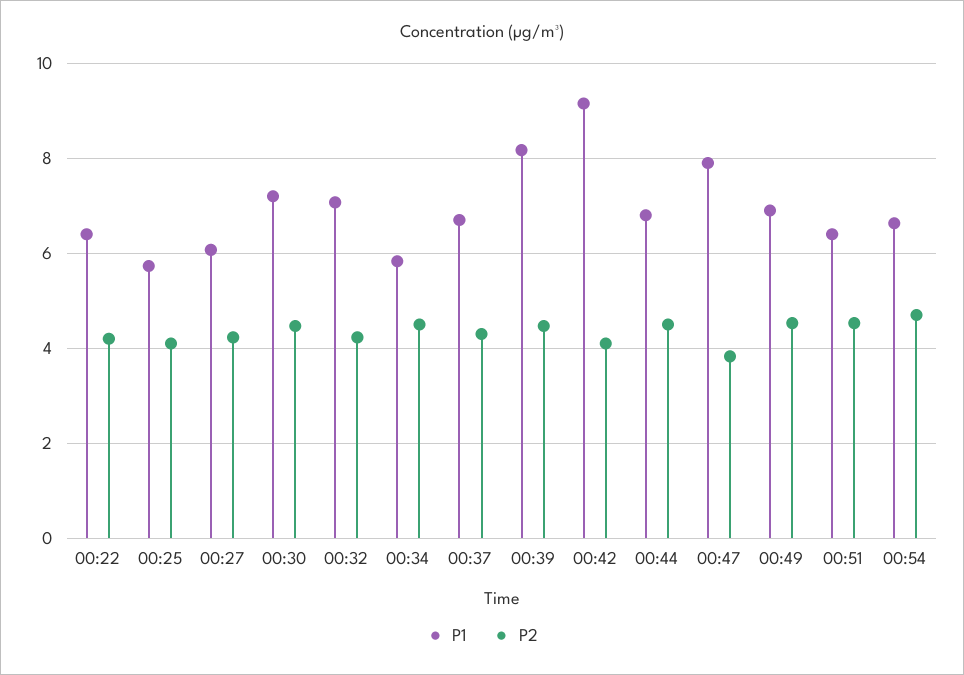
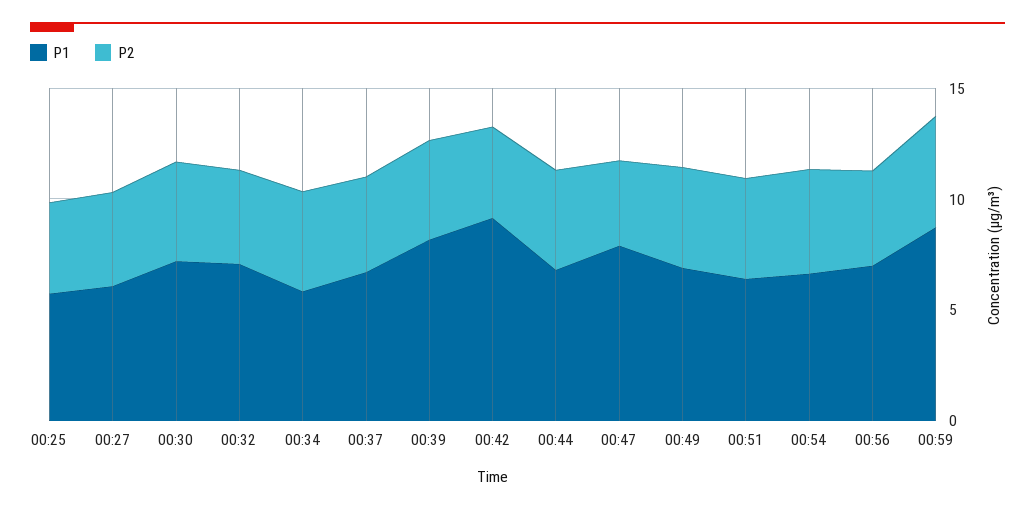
P1, 00:22: 6.4 -> none
P2, 00:22: 4.2 -> none
P1, 00:56: none -> 7
P2, 00:56: none -> 4
P1, 00:59: none -> 9
P2, 00:59: none -> 5

